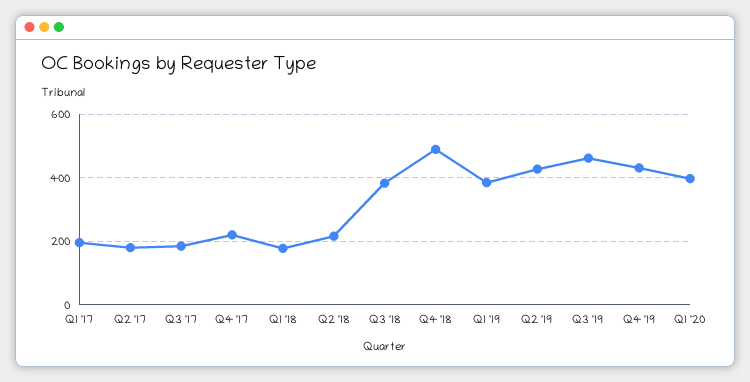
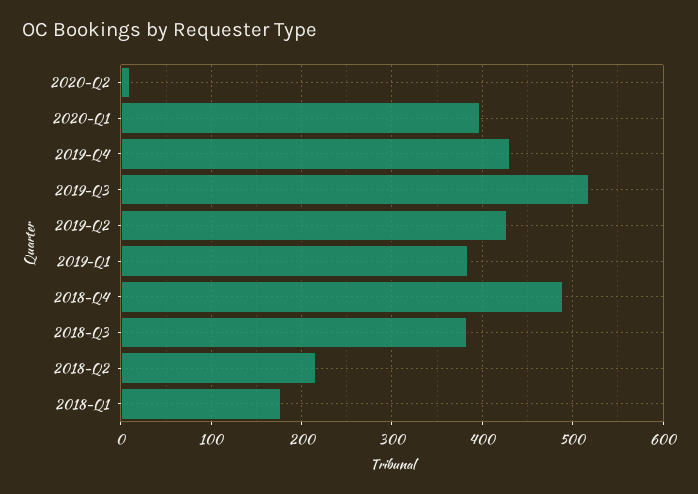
Q1 '17: 200 -> none
Q2 '17: 180 -> none
Q3 '17: 180 -> none
Q4 '17: 220 -> none
Q3 '19: 460 -> 520
2020-Q2: none -> 10

